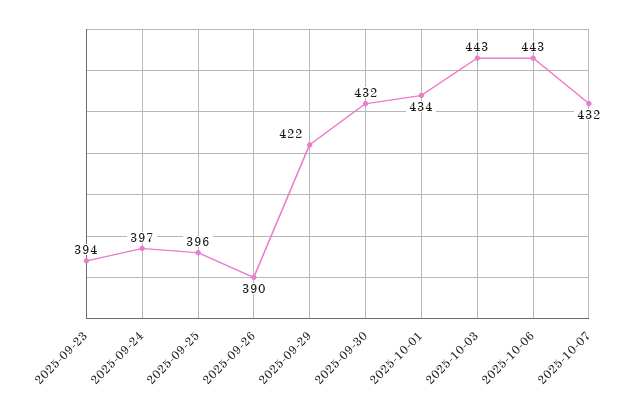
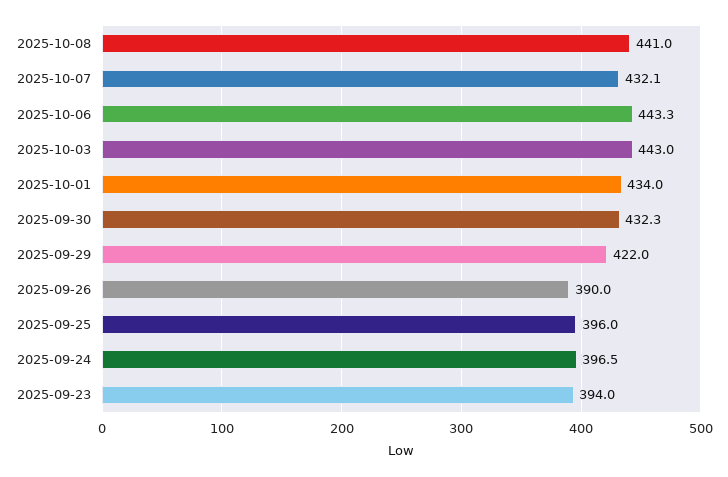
2025-10-08: none -> 441

